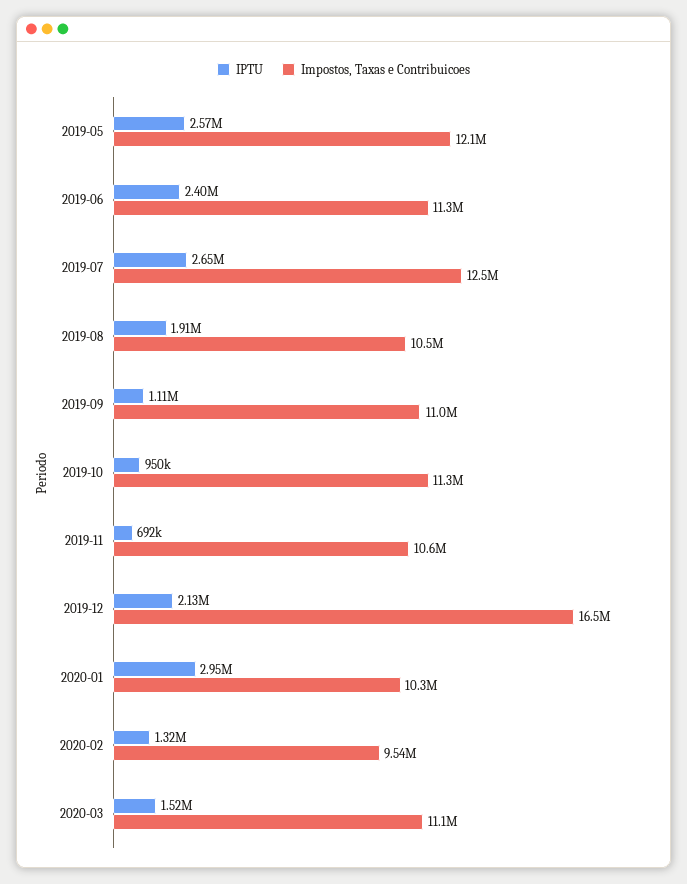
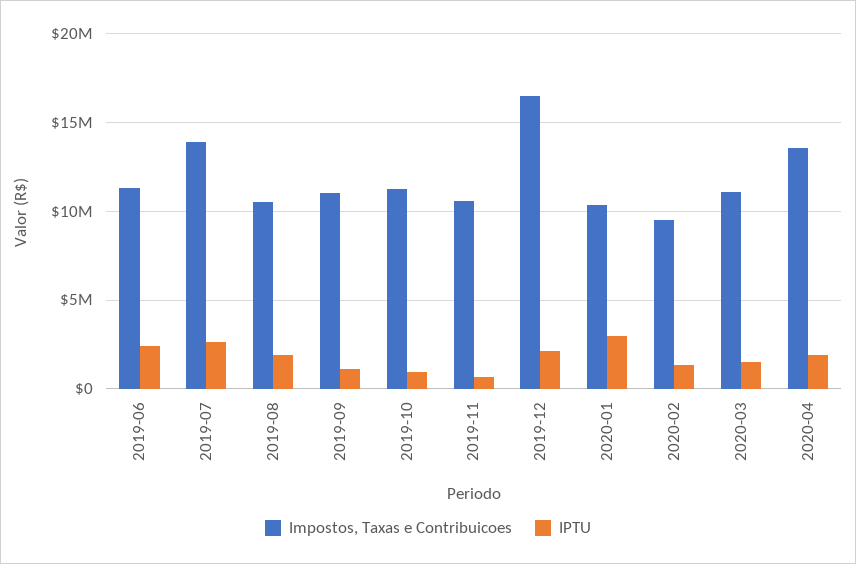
IPTU, 2019-05: 2570000 -> none
Impostos, Taxas e Contribuicoes, 2019-05: 12100000 -> none
Impostos, Taxas e Contribuicoes, 2019-07: 12500000 -> 14000000
Impostos, Taxas e Contribuicoes, 2020-04: none -> 13500000
IPTU, 2020-04: none -> 2000000

